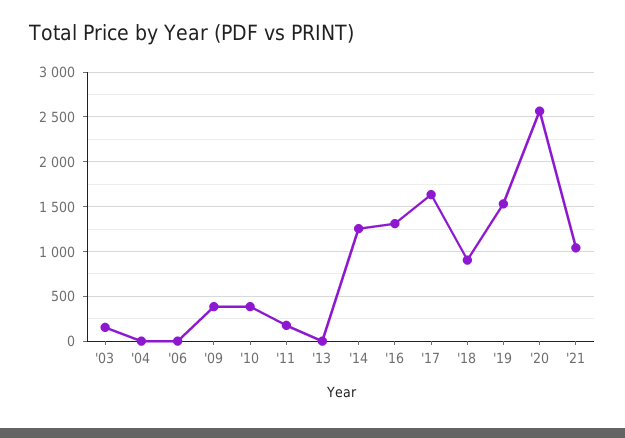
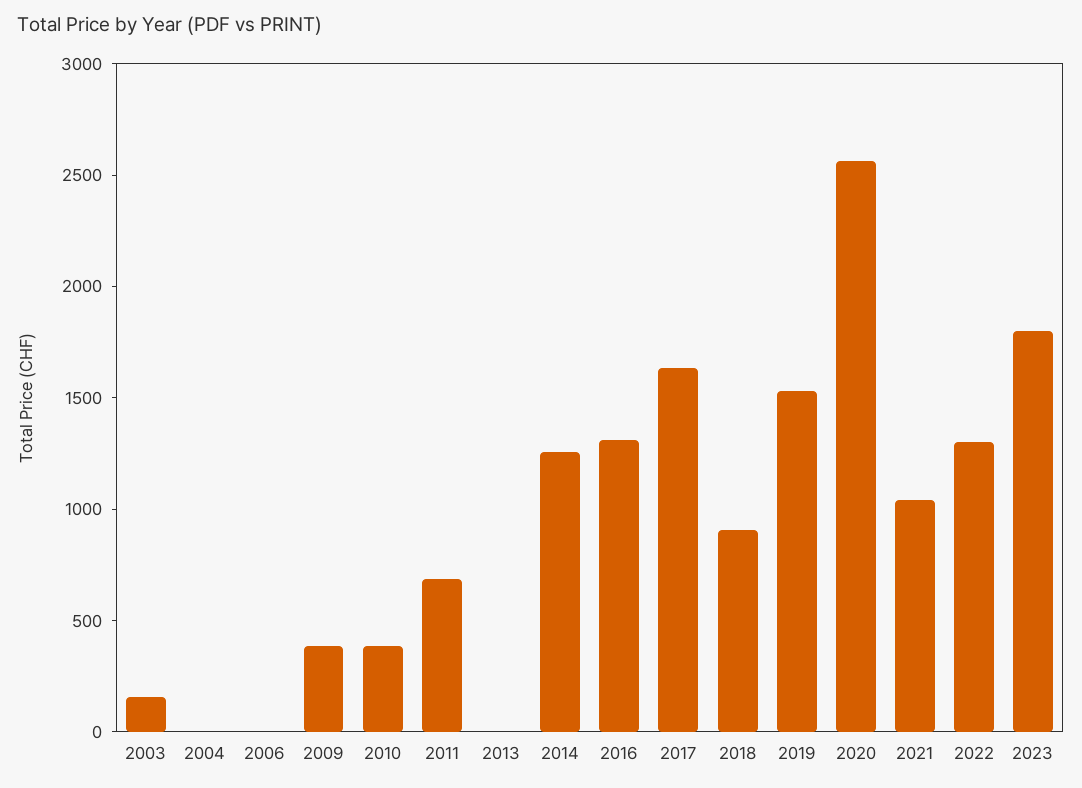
'11: 200 -> 700
2022: none -> 1300
2023: none -> 1800

